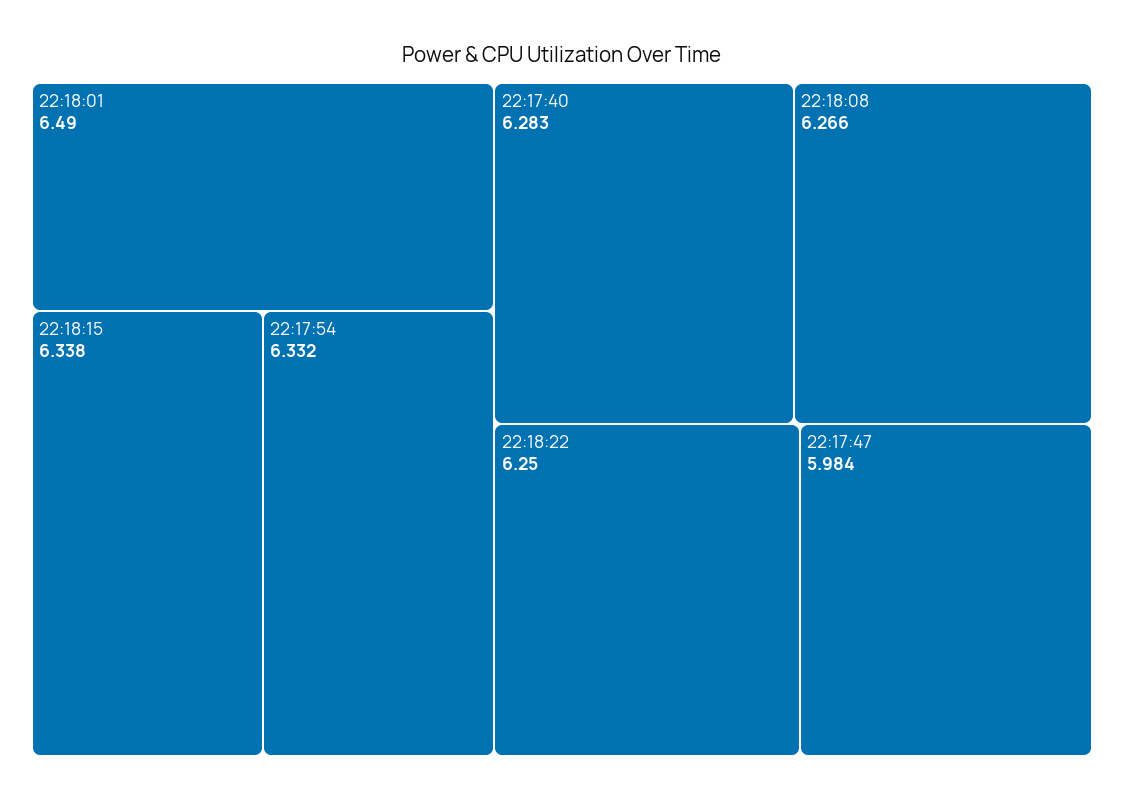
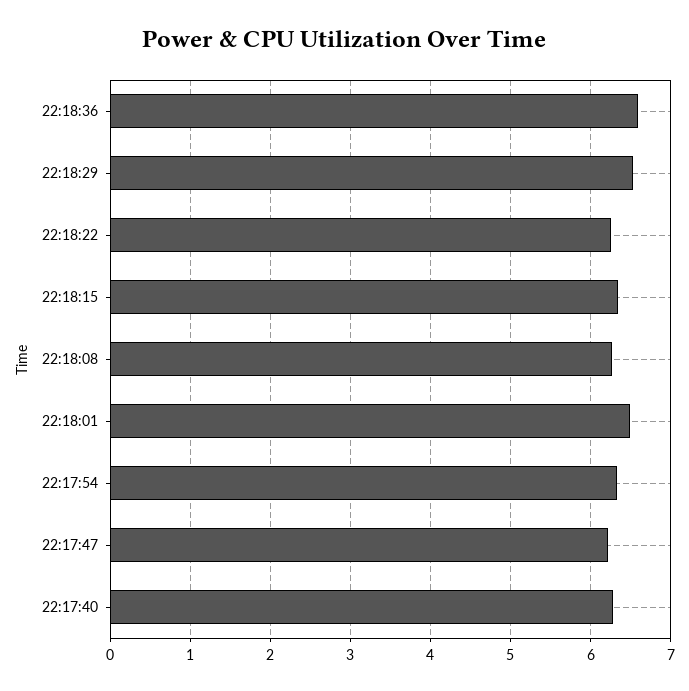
22:17:47: 5.984 -> 6.2
22:18:36: none -> 6.6
22:18:29: none -> 6.5

